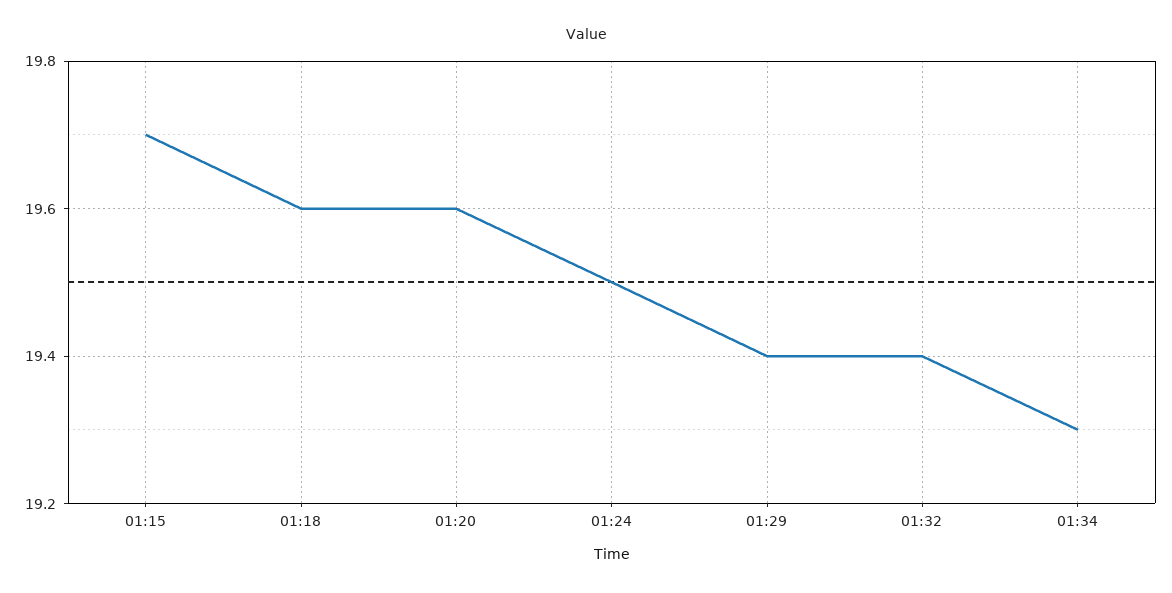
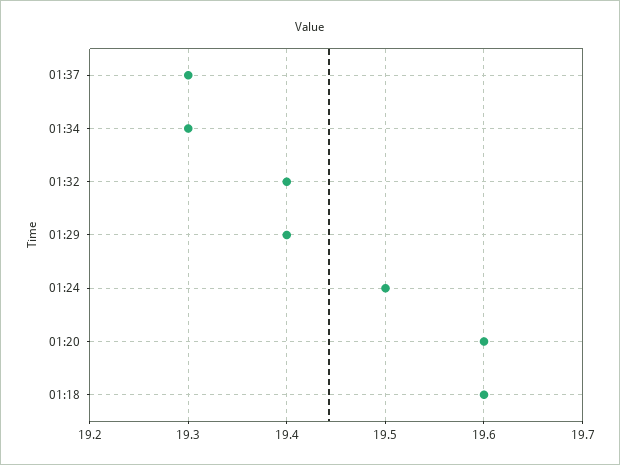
01:15: 19.7 -> none
01:37: none -> 19.3

